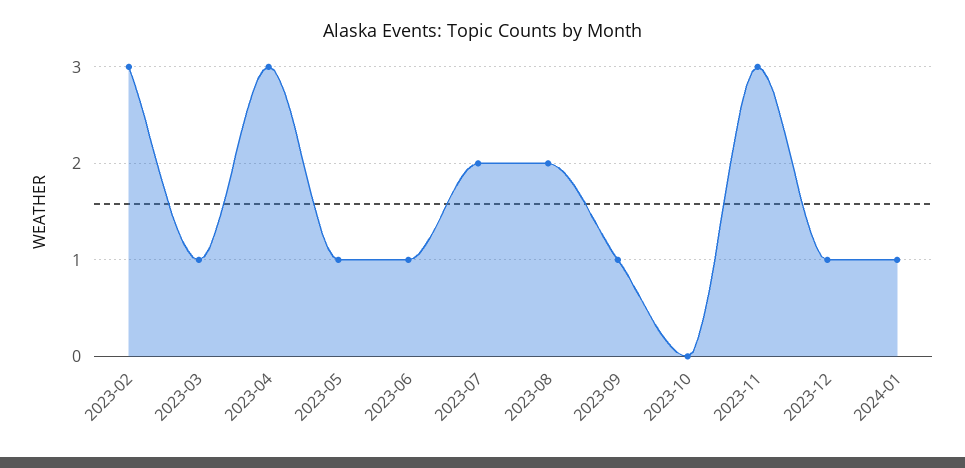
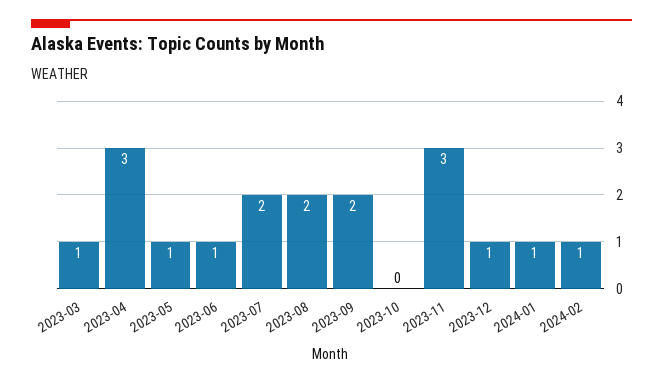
2023-02: 3 -> none
2023-09: 1 -> 2
2024-02: none -> 1

